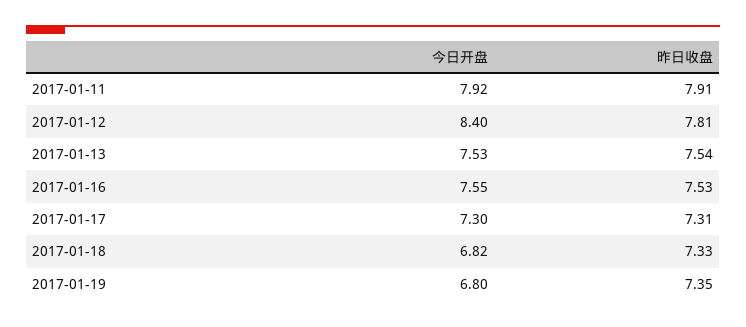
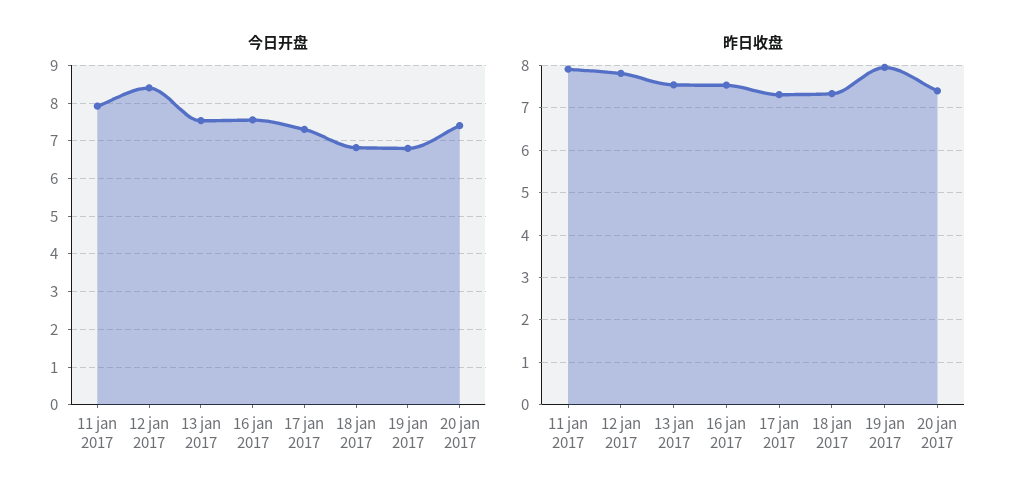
昨日收盘, 2017-01-19: 7.35 -> 8
今日开盘, 20 jan 2017: none -> 7.4
昨日收盘, 20 jan 2017: none -> 7.4

